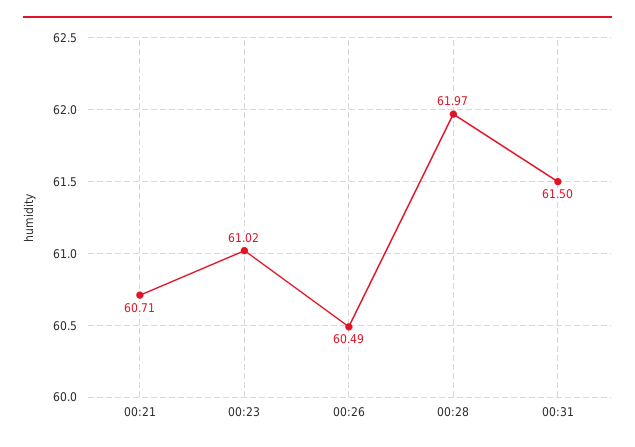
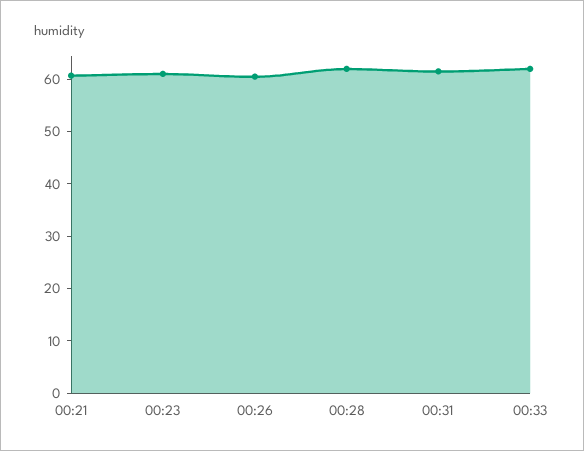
00:33: none -> 62

